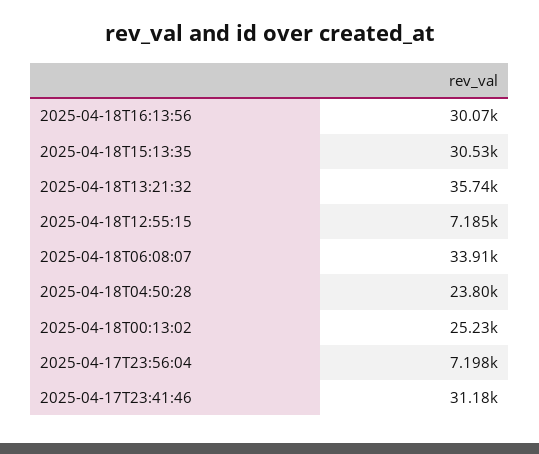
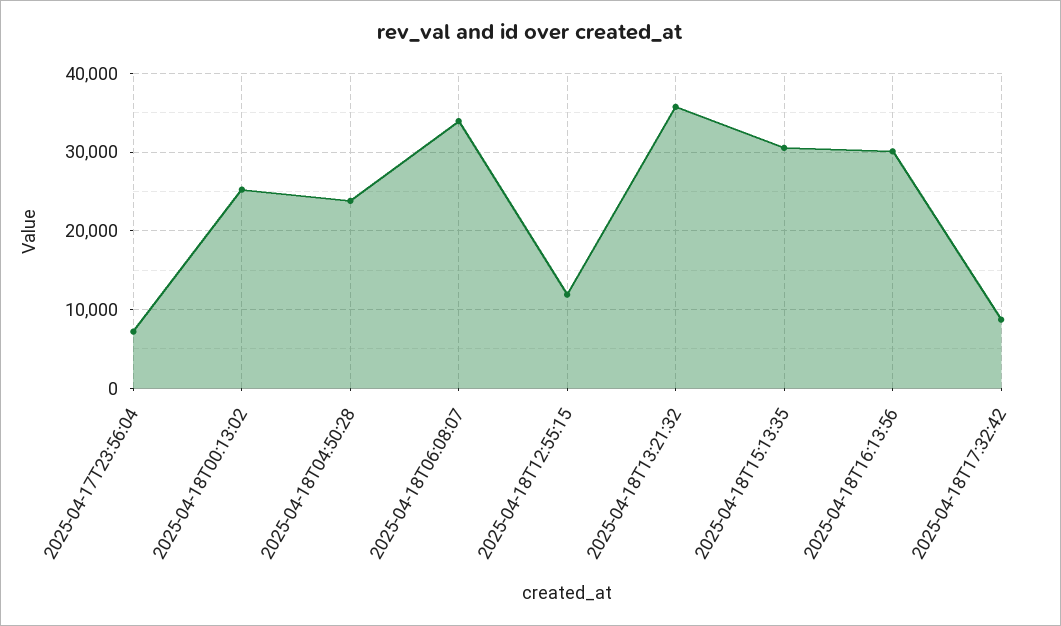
2025-04-18T12:55:15: 7185 -> 12000
2025-04-17T23:41:46: 31180 -> none
2025-04-18T17:32:42: none -> 9000

